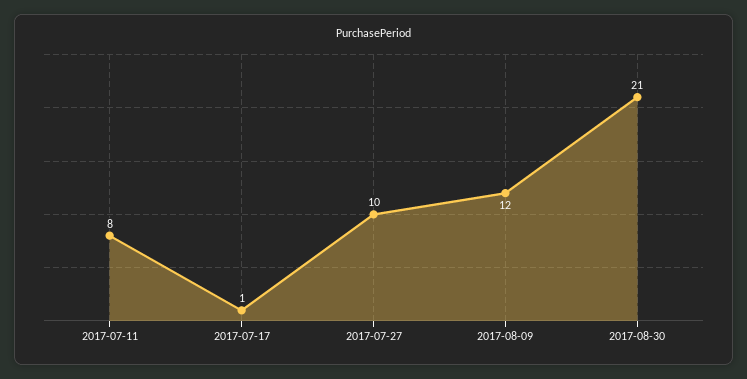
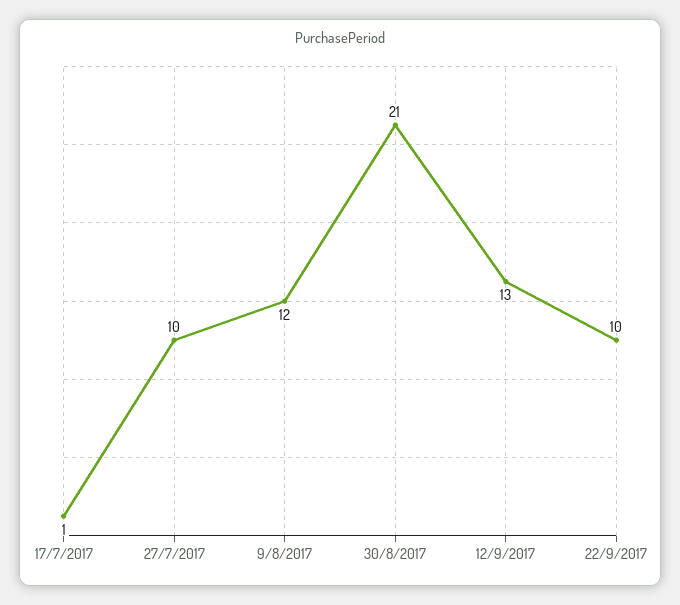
2017-07-11: 8 -> none
12/9/2017: none -> 13
22/9/2017: none -> 10

